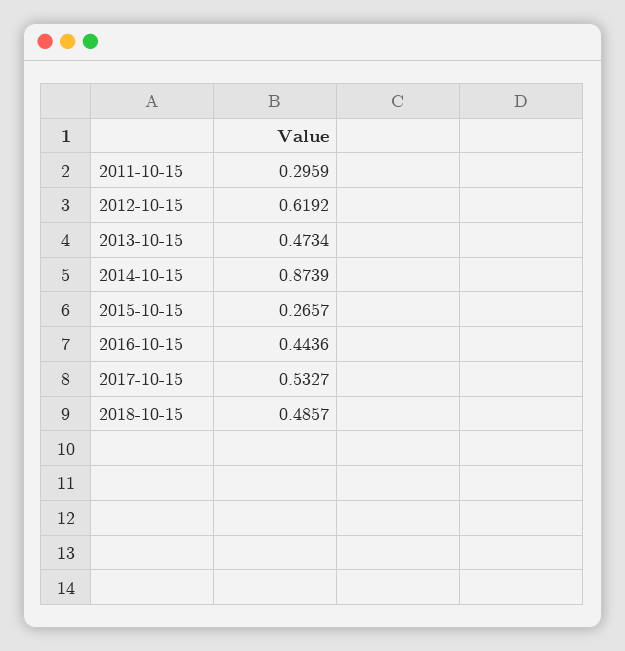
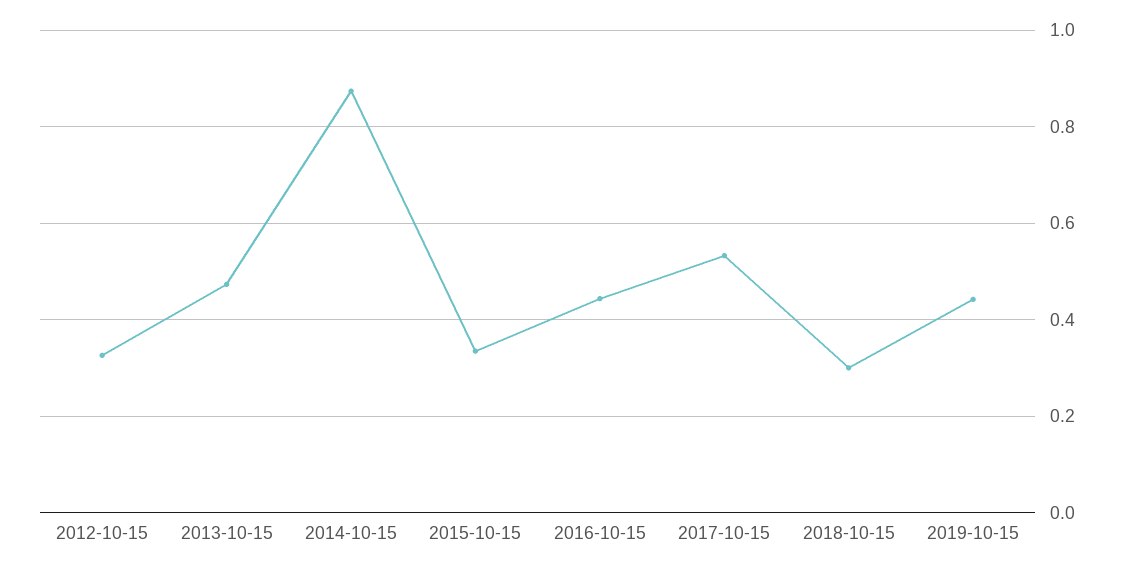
2011-10-15: 0.2959 -> none
2012-10-15: 0.6192 -> 0.32
2015-10-15: 0.2657 -> 0.34
2018-10-15: 0.4857 -> 0.3
2019-10-15: none -> 0.44

